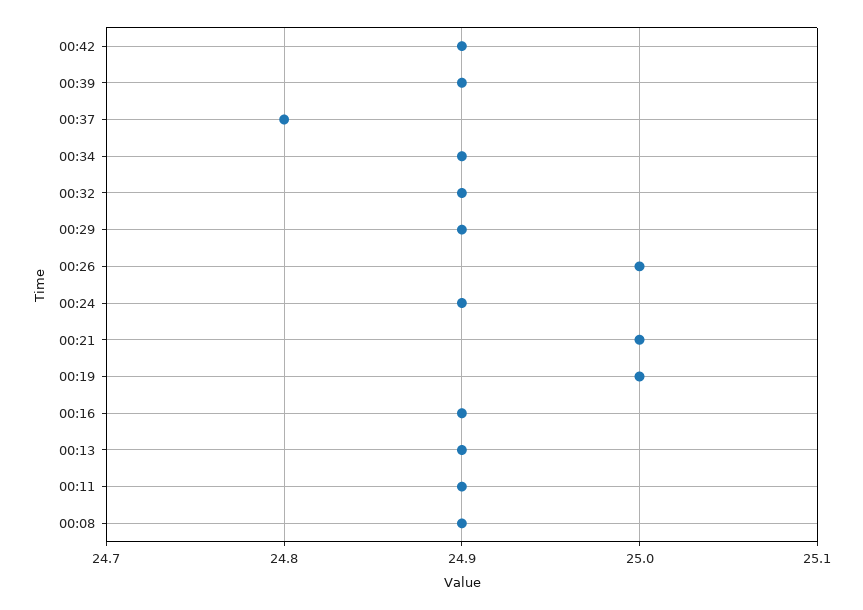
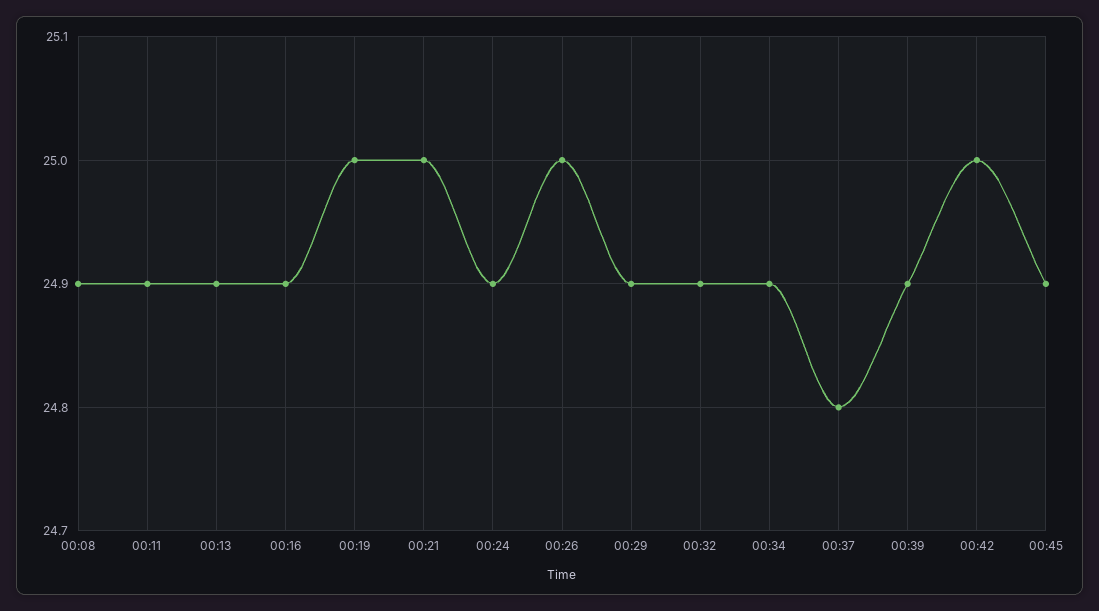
00:42: 24.9 -> 25
00:45: none -> 24.9

